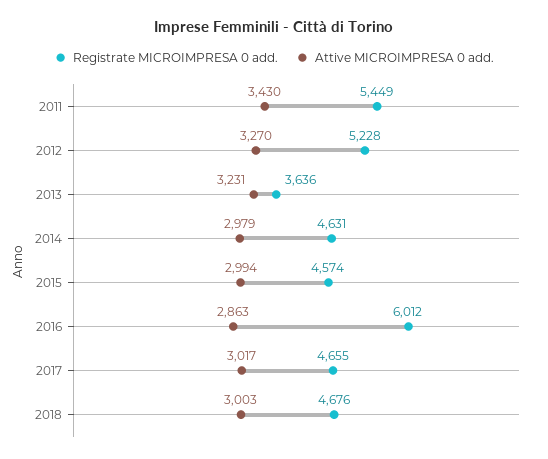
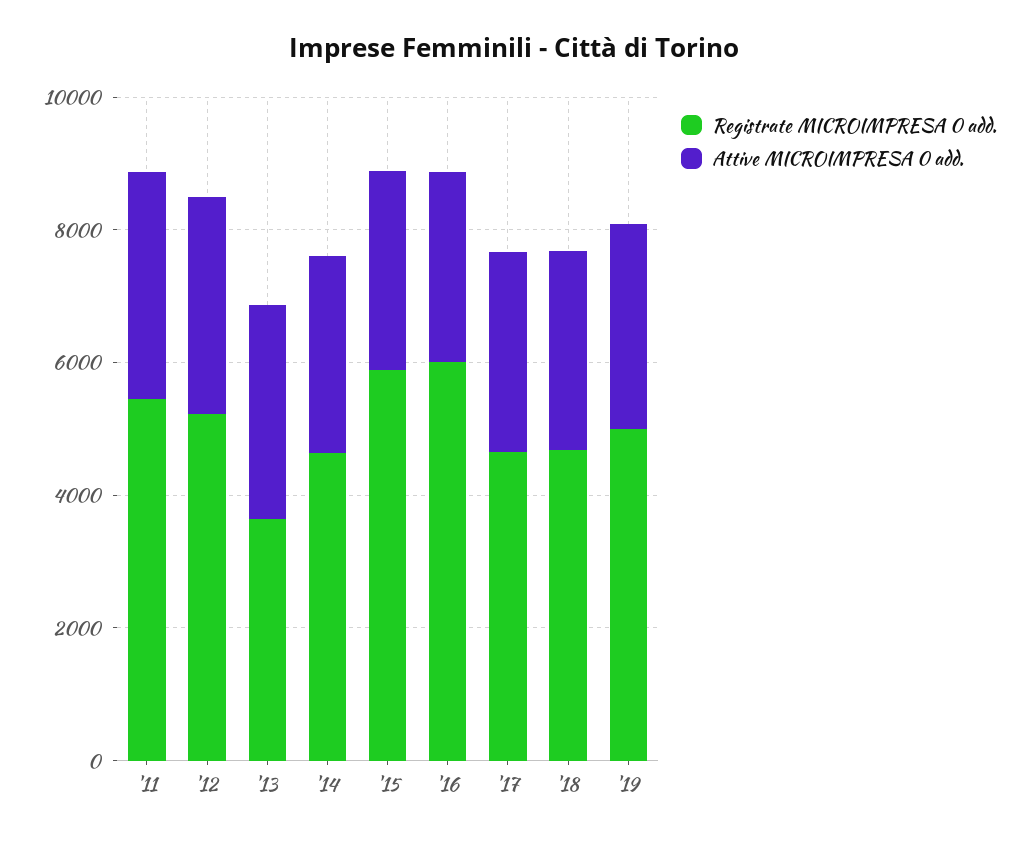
Registrate MICROIMPRESA 0 add., 2015: 4574 -> 6000
Registrate MICROIMPRESA 0 add., '19: none -> 5000
Attive MICROIMPRESA 0 add., '19: none -> 3000

